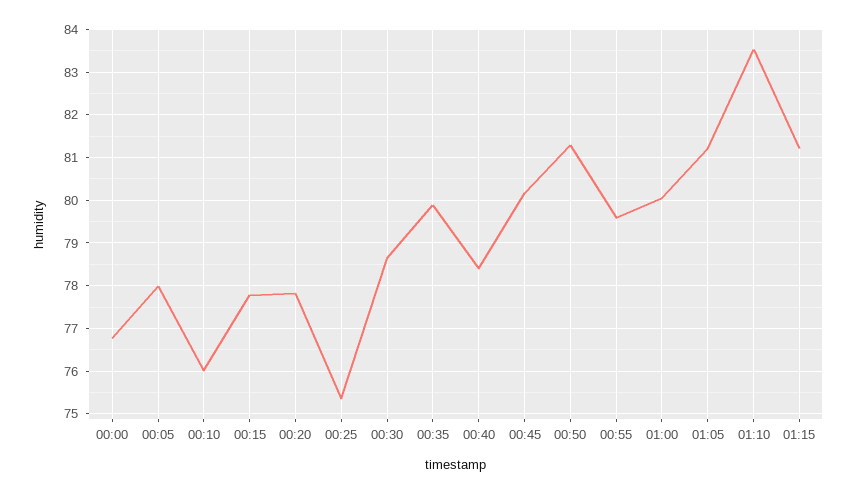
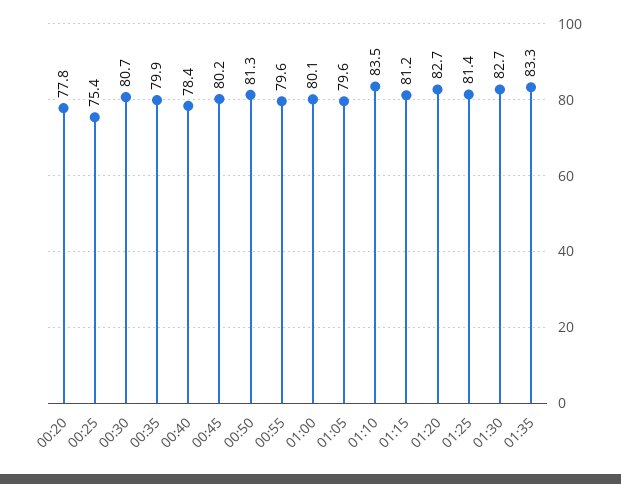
00:00: 76.8 -> none
00:05: 78 -> none
00:10: 76 -> none
00:15: 77.8 -> none
00:30: 78.6 -> 80.7
01:05: 81.2 -> 79.6
01:20: none -> 82.7
01:25: none -> 81.4
01:30: none -> 82.7
01:35: none -> 83.3

